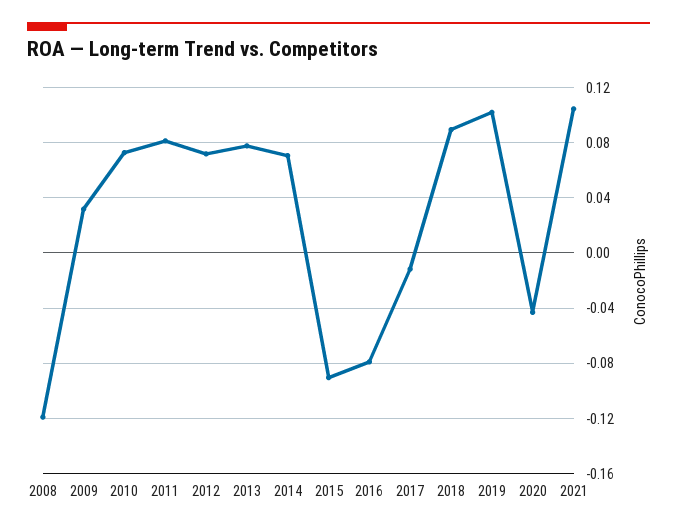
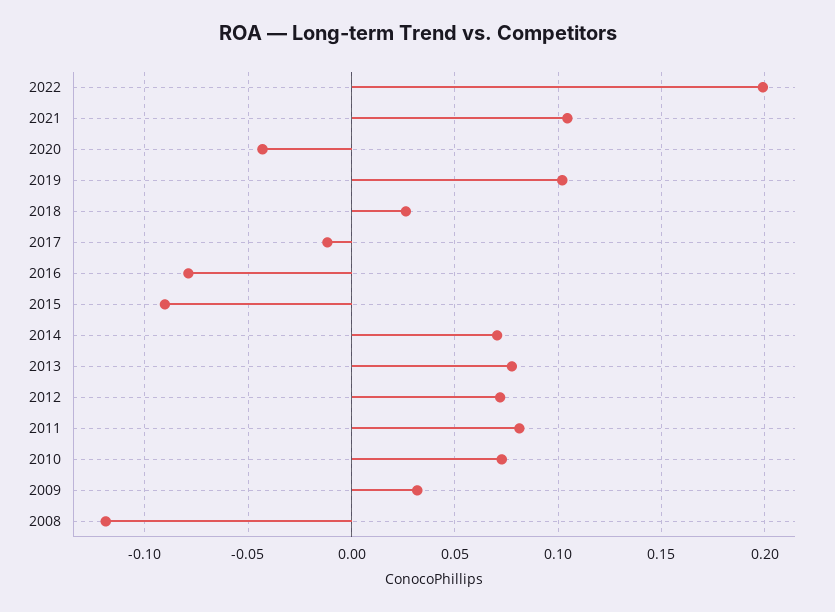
2018: 0.09 -> 0.025
2022: none -> 0.2

